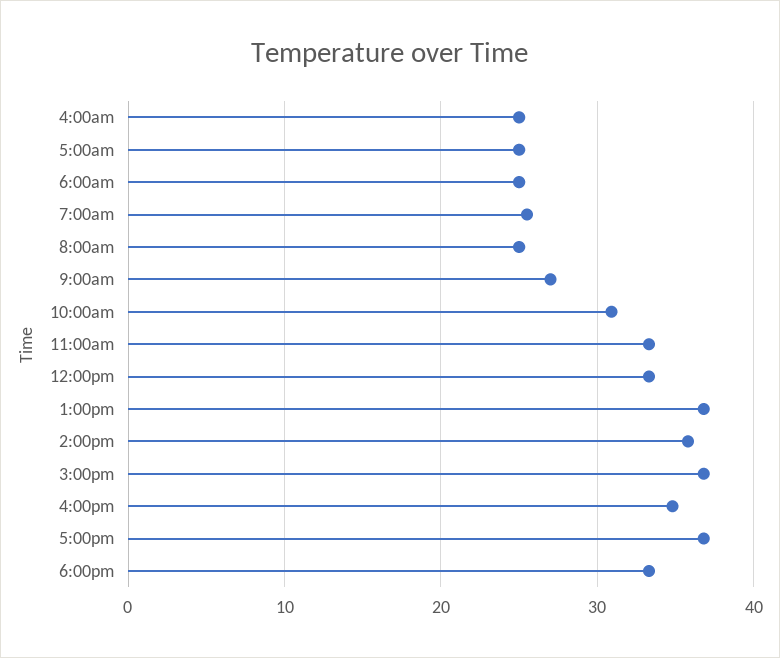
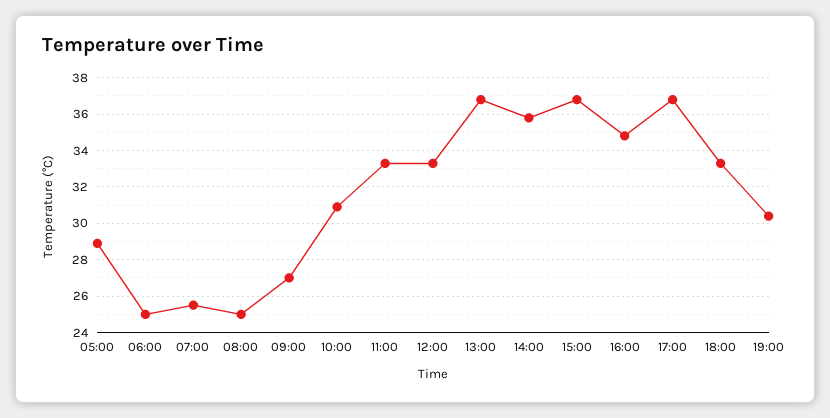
4:00am: 25 -> none
5:00am: 25 -> 29
19:00: none -> 30.5

